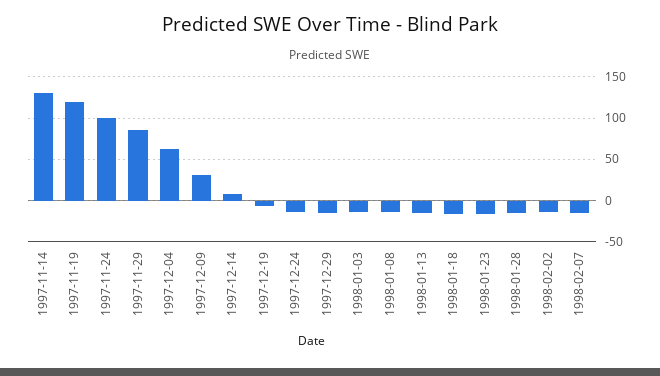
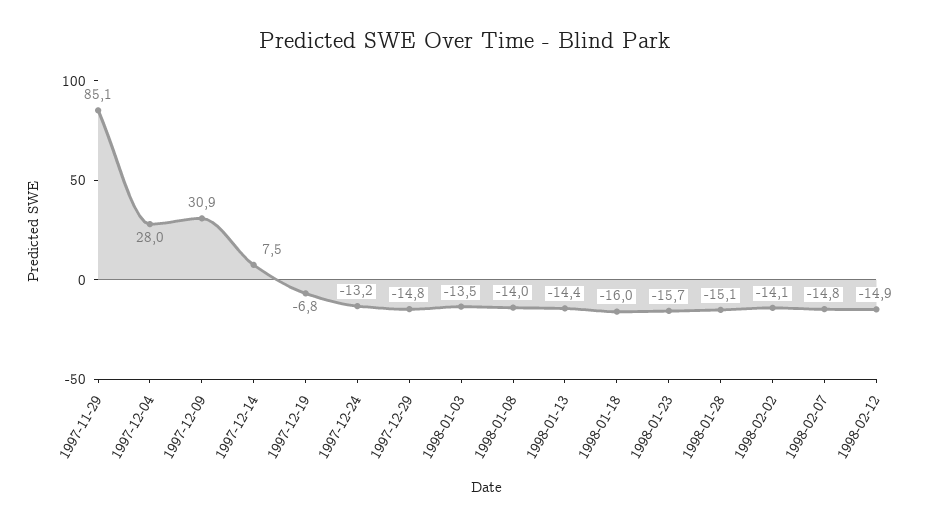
1997-11-14: 130 -> none
1997-11-19: 120 -> none
1997-11-24: 100 -> none
1997-12-04: 60 -> 28
1998-02-12: none -> -14.9

